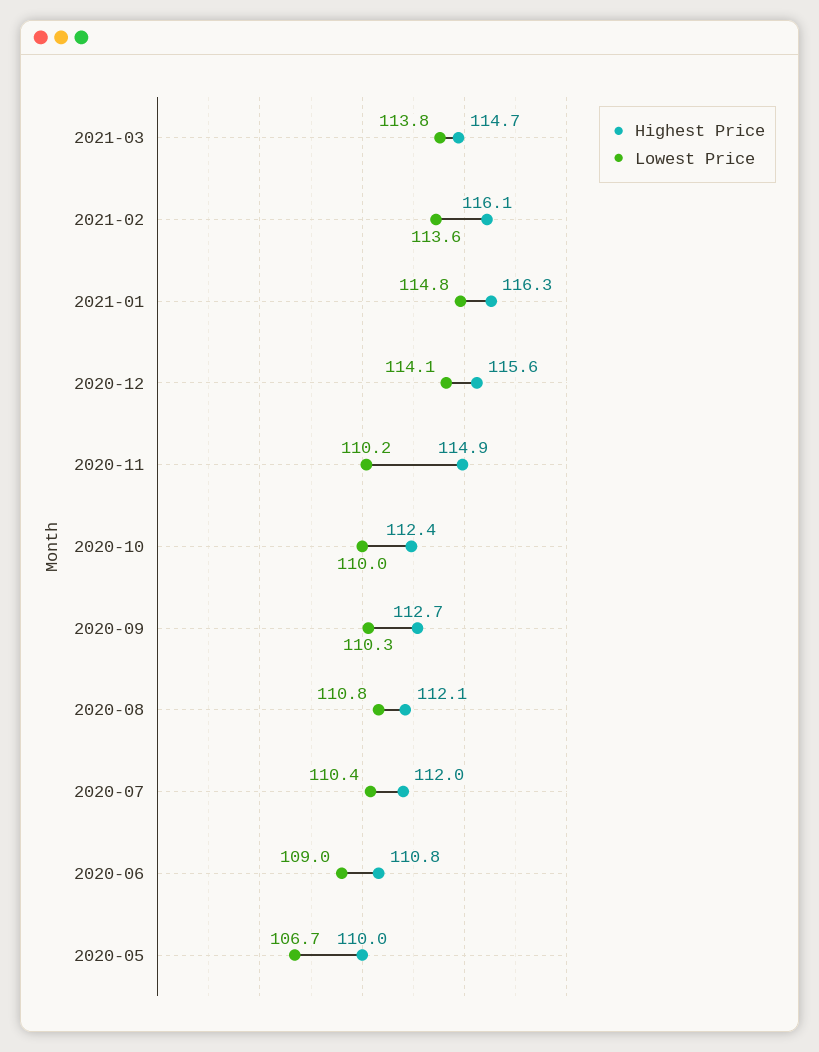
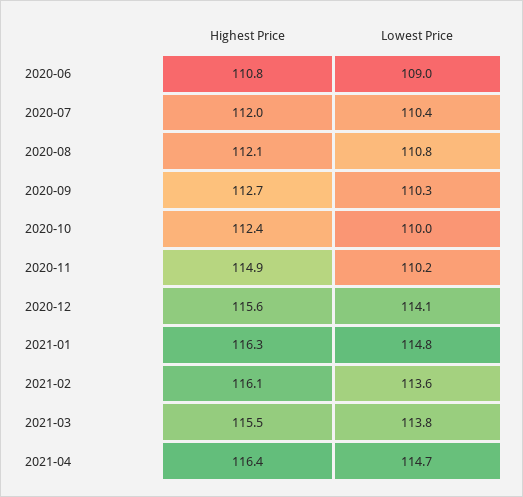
Highest Price, 2021-03: 114.7 -> 115.5
Highest Price, 2020-05: 110 -> none
Lowest Price, 2020-05: 106.7 -> none
Highest Price, 2021-04: none -> 116.4
Lowest Price, 2021-04: none -> 114.7

